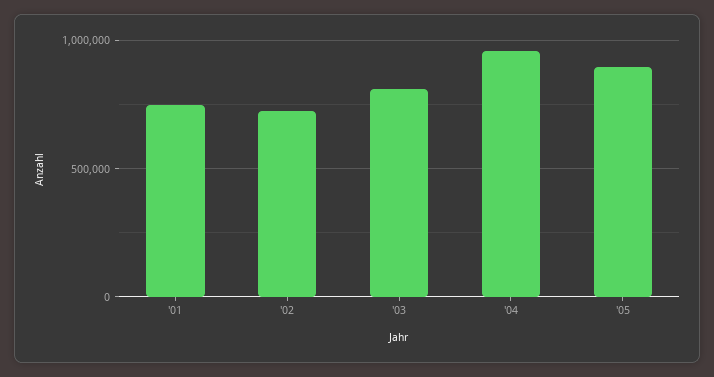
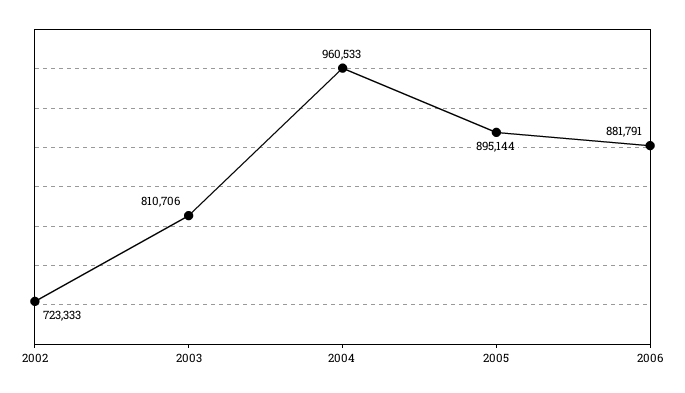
'01: 750000 -> none
2006: none -> 881791

